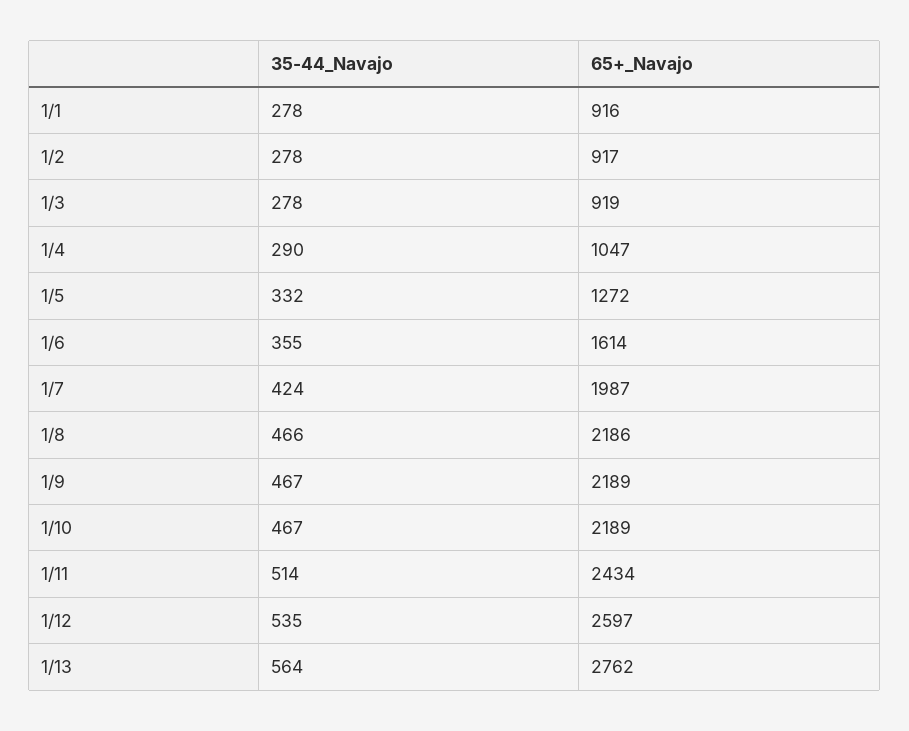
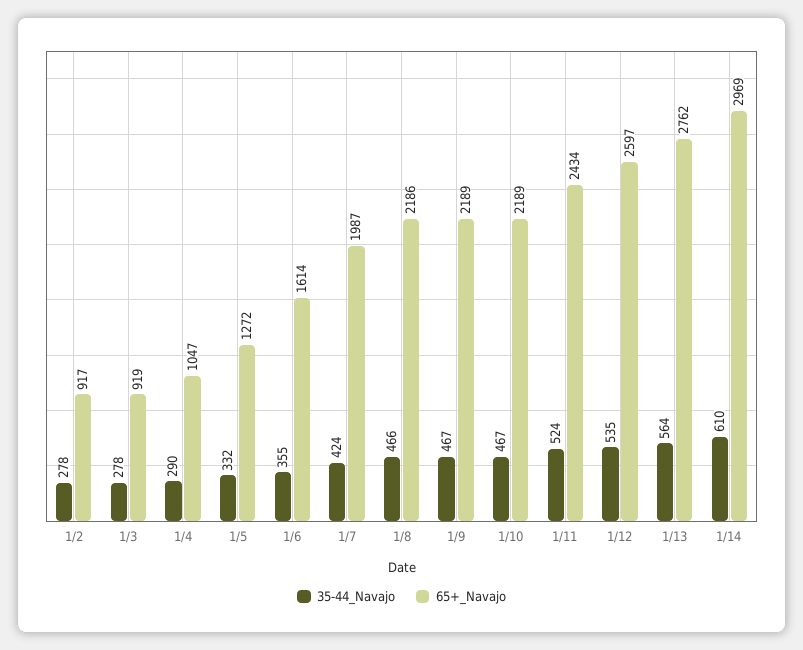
35-44_Navajo, 1/1: 278 -> none
65+_Navajo, 1/1: 916 -> none
35-44_Navajo, 1/11: 514 -> 524
35-44_Navajo, 1/14: none -> 610
65+_Navajo, 1/14: none -> 2969

